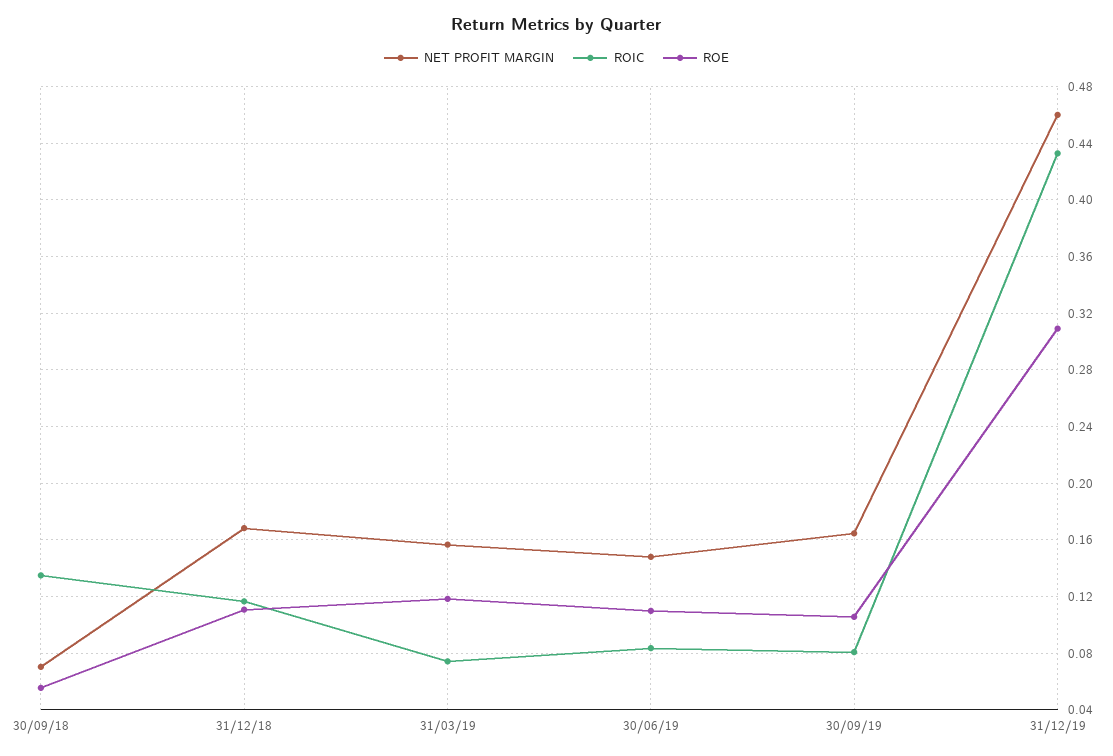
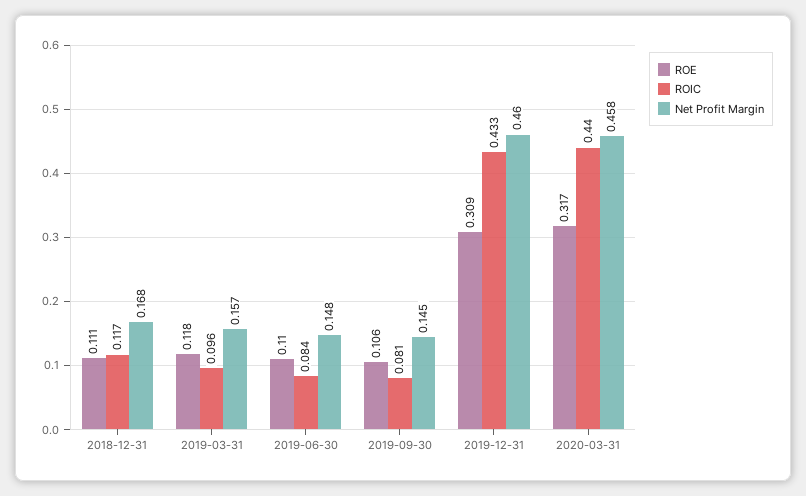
NET PROFIT MARGIN, 30/09/18: 0.07 -> none
ROIC, 30/09/18: 0.135 -> none
ROE, 30/09/18: 0.055 -> none
ROIC, 31/03/19: 0.075 -> 0.096
NET PROFIT MARGIN, 30/09/19: 0.165 -> 0.145
ROE, 2020-03-31: none -> 0.317
ROIC, 2020-03-31: none -> 0.44
NET PROFIT MARGIN, 2020-03-31: none -> 0.458

